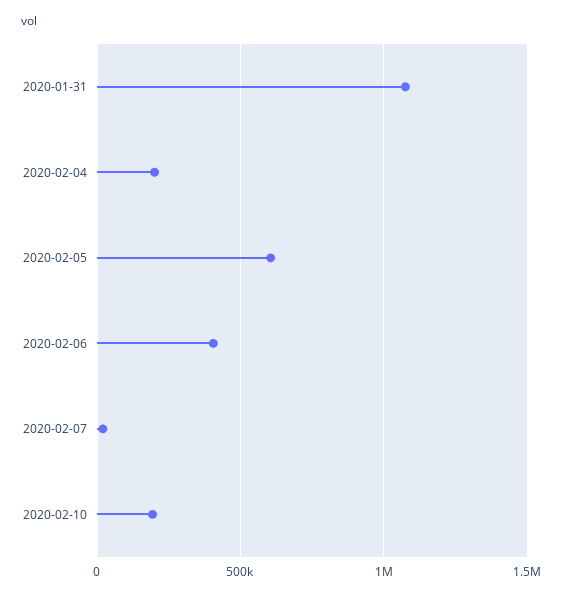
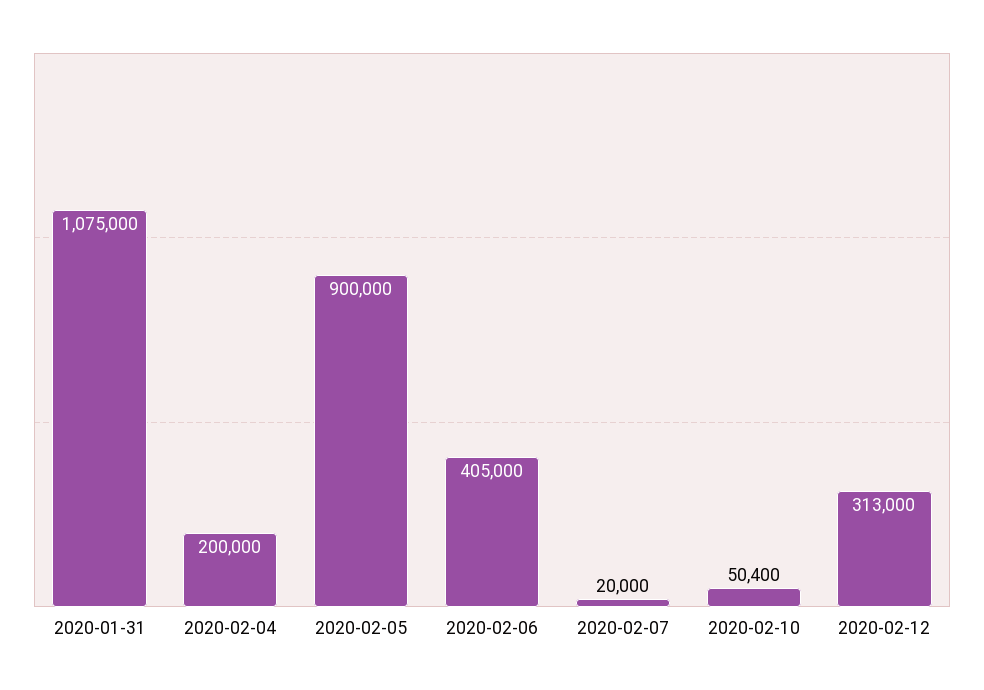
2020-02-05: 600000 -> 900000
2020-02-10: 200000 -> 50400
2020-02-12: none -> 313000

